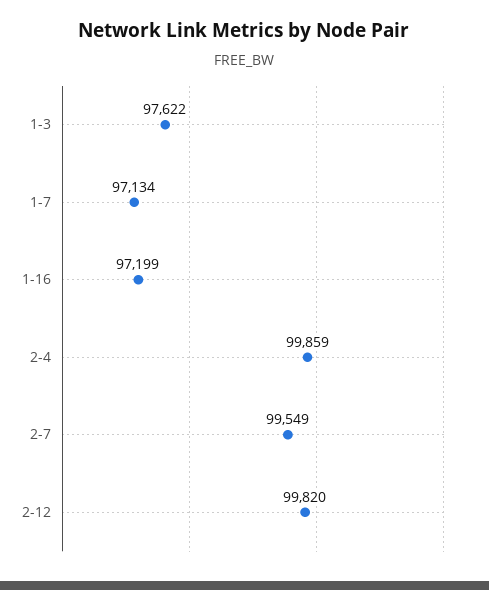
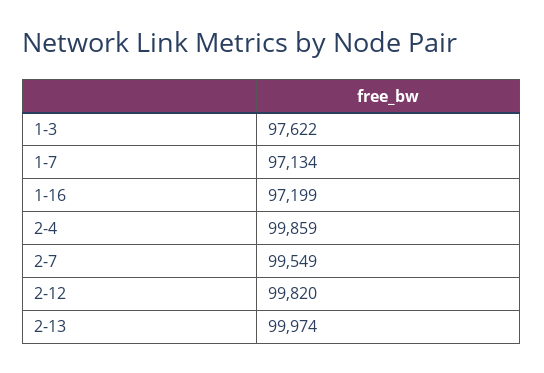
2-13: none -> 99974

